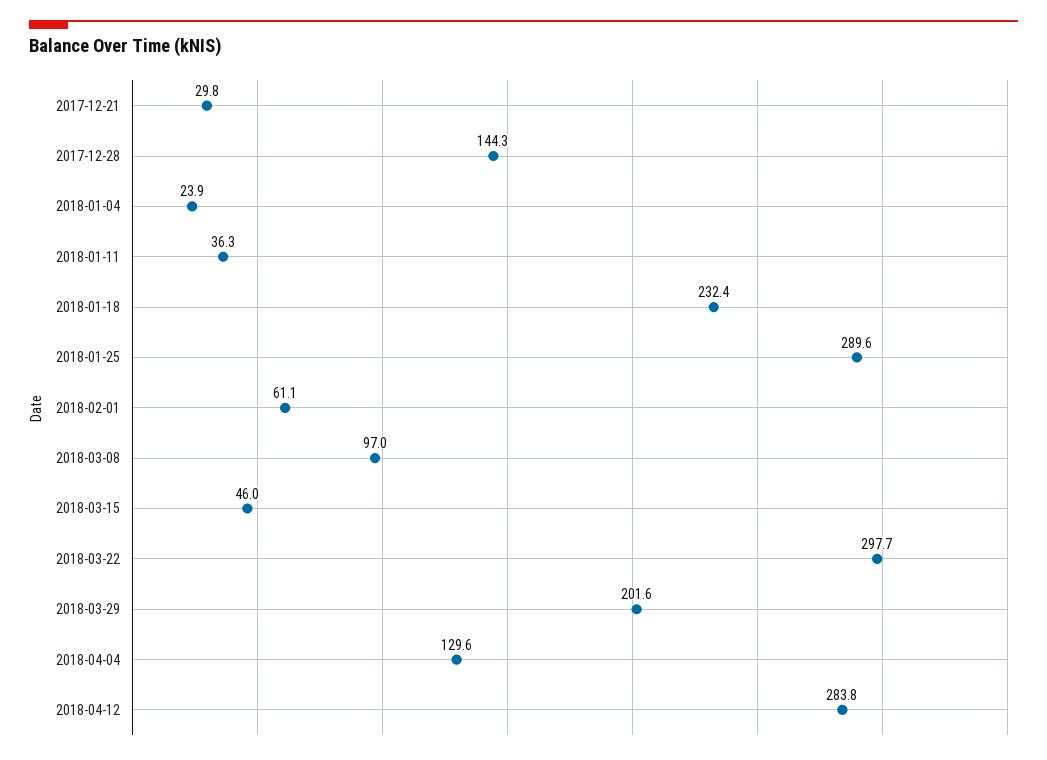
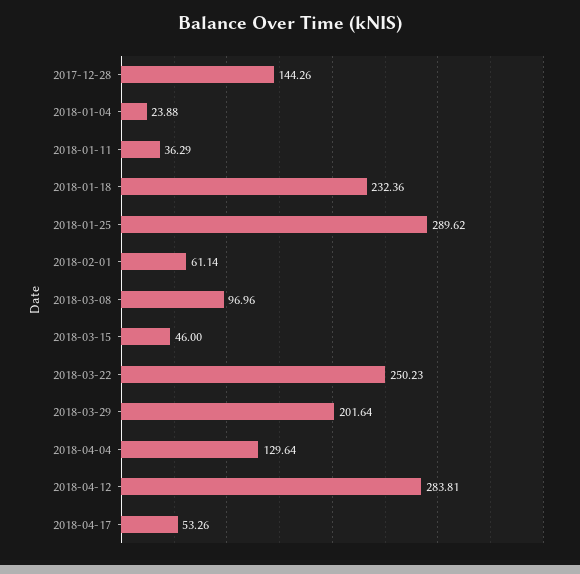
2017-12-21: 29.8 -> none
2018-03-22: 297.7 -> 250.23
2018-04-17: none -> 53.26

